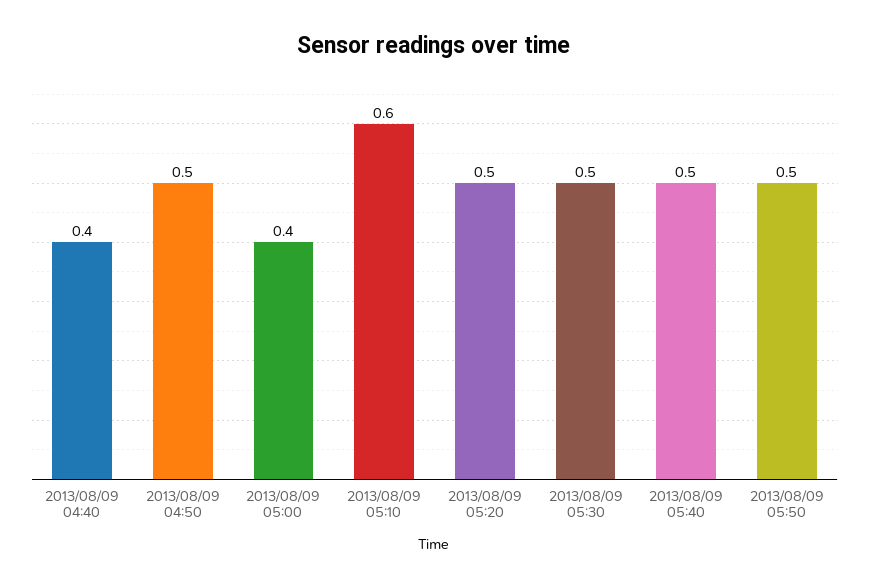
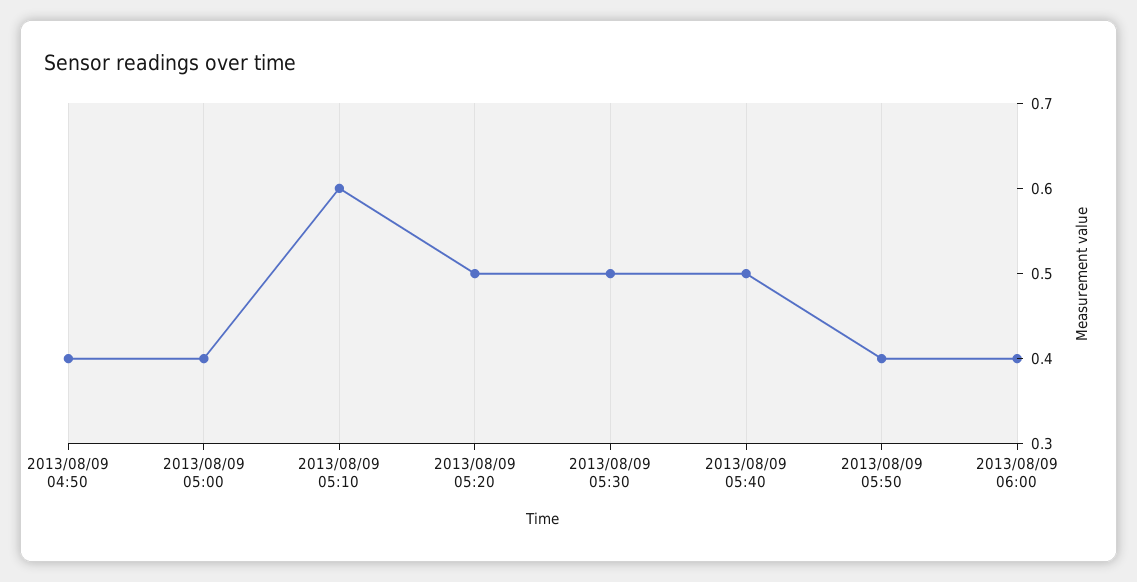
2013/08/09 04:40: 0.4 -> none
2013/08/09 04:50: 0.5 -> 0.4
2013/08/09 05:50: 0.5 -> 0.4
2013/08/09 06:00: none -> 0.4

